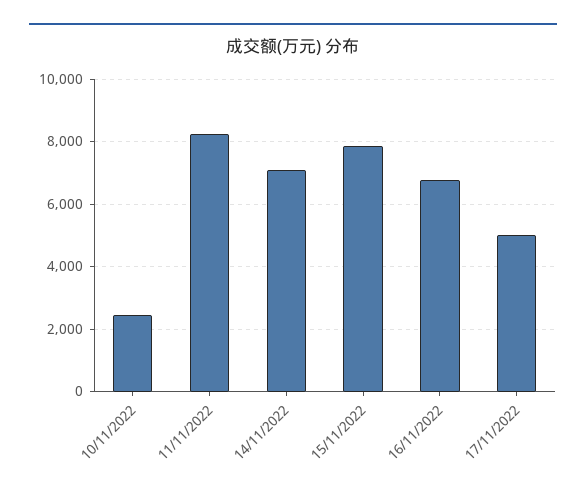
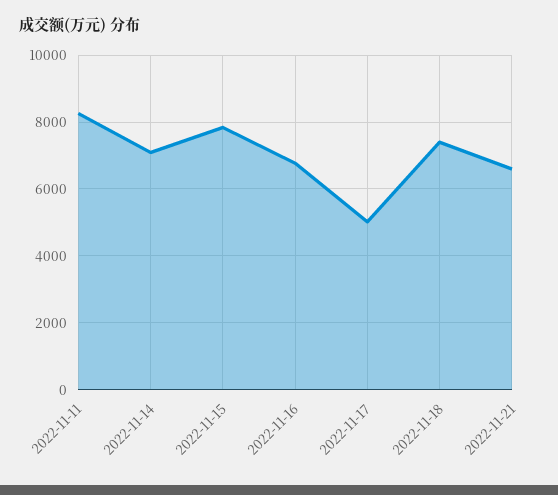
10/11/2022: 2400 -> none
2022-11-18: none -> 7400
2022-11-21: none -> 6600

